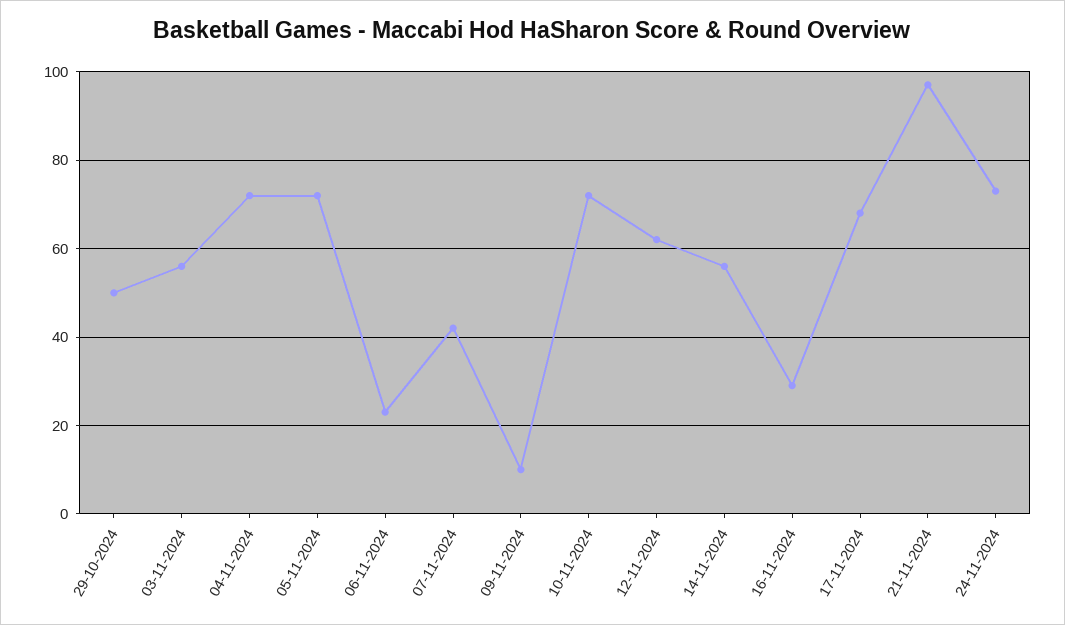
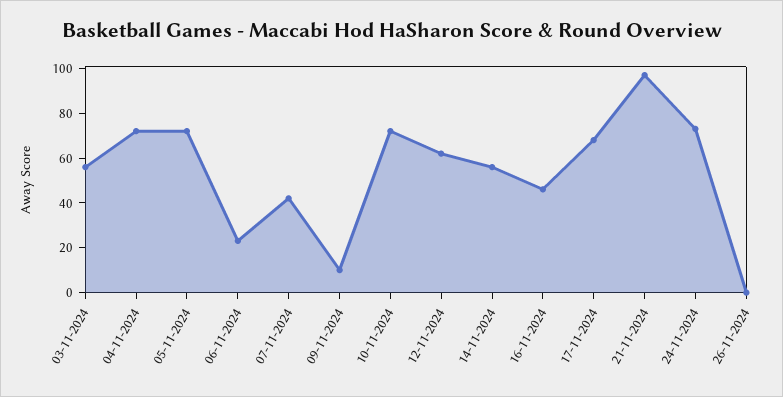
29-10-2024: 50 -> none
16-11-2024: 30 -> 45
26-11-2024: none -> 0

